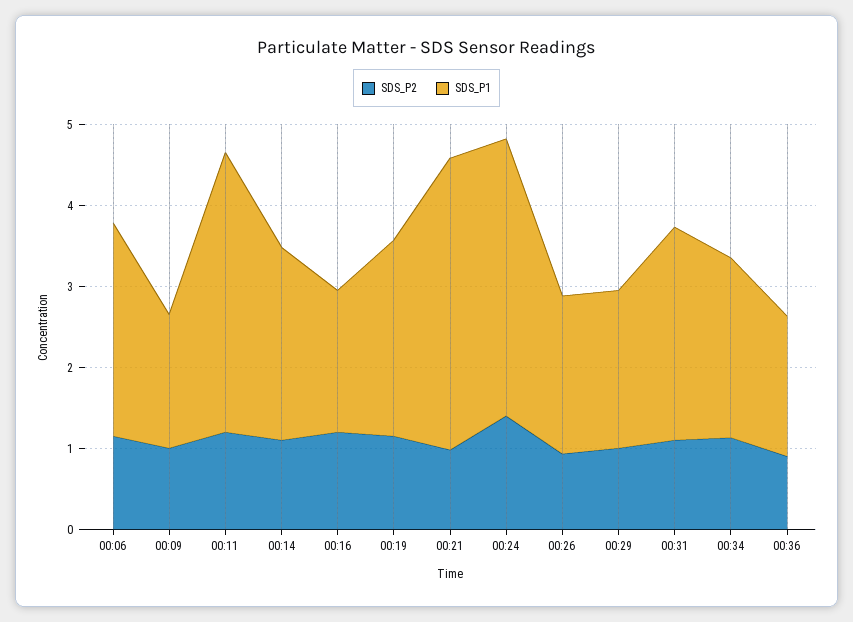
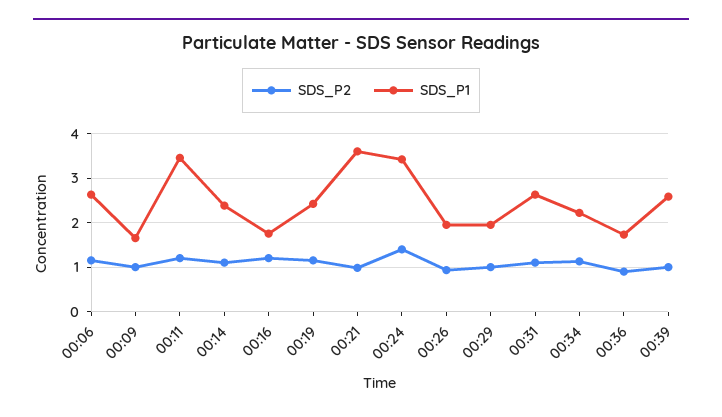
SDS_P2, 00:39: none -> 1
SDS_P1, 00:39: none -> 2.6

